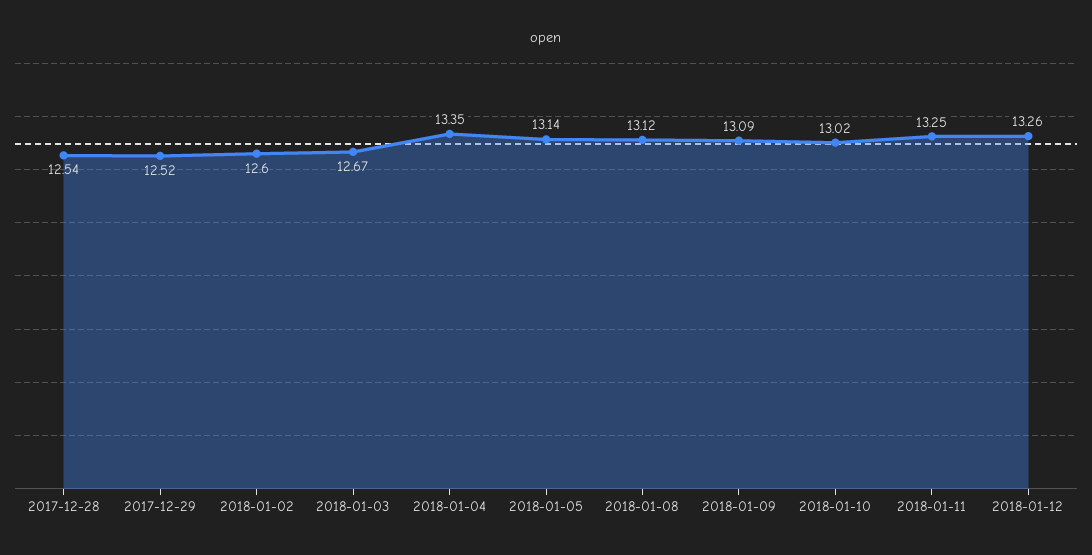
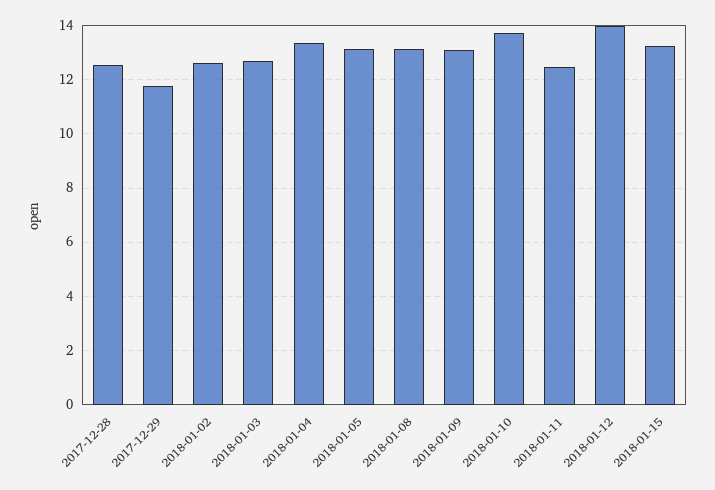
2017-12-29: 12.52 -> 11.75
2018-01-10: 13.02 -> 13.75
2018-01-11: 13.25 -> 12.5
2018-01-12: 13.26 -> 14
2018-01-15: none -> 13.25

